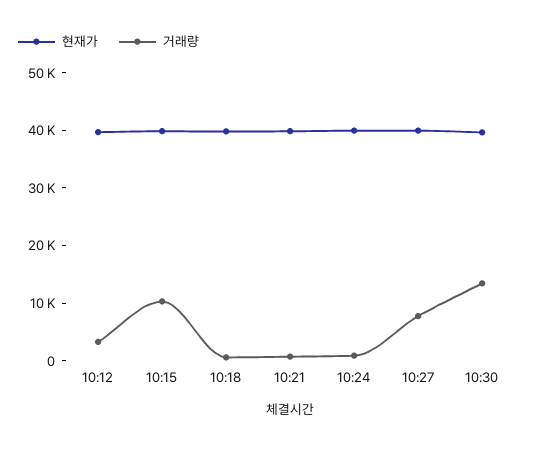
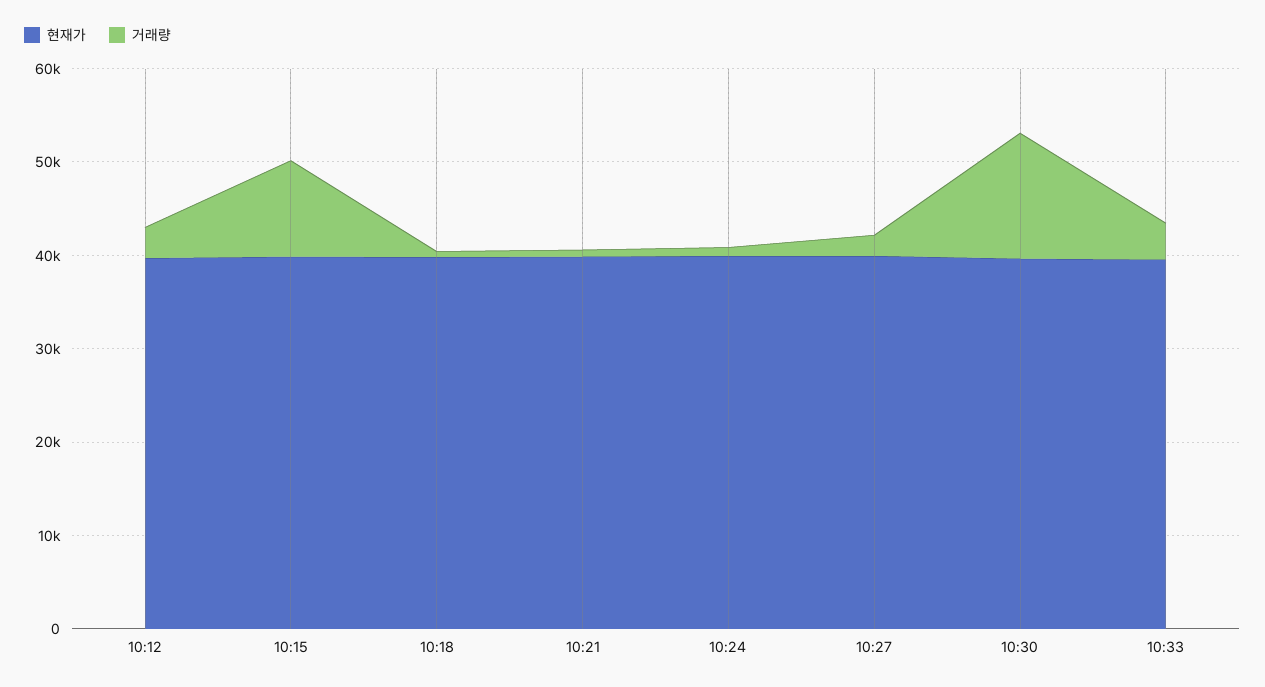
거래량, 10:27: 8000 -> 2000
현재가, 10:33: none -> 40000
거래량, 10:33: none -> 4000

